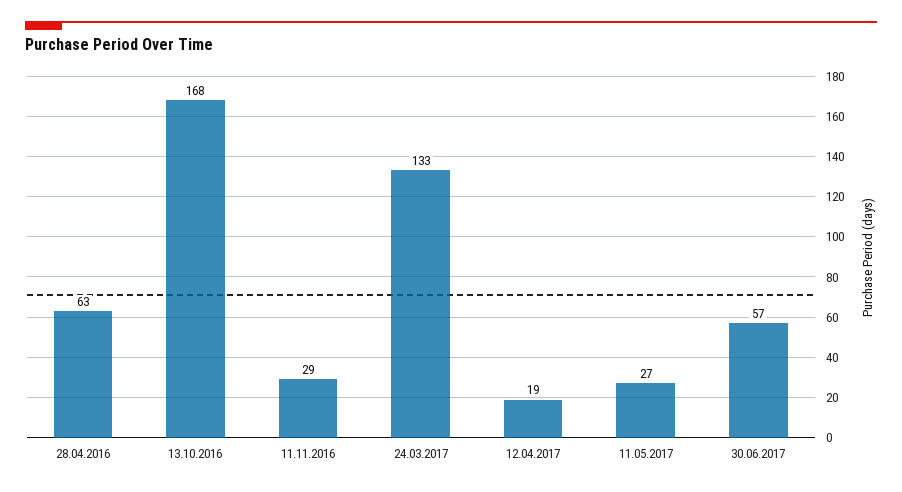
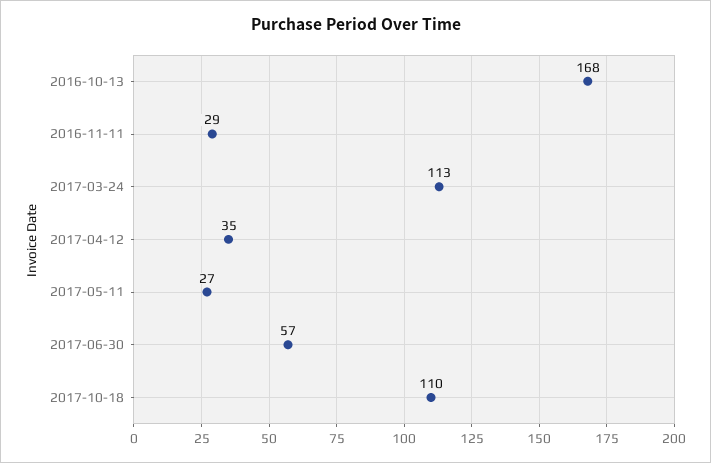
28.04.2016: 63 -> none
24.03.2017: 133 -> 113
12.04.2017: 19 -> 35
2017-10-18: none -> 110

